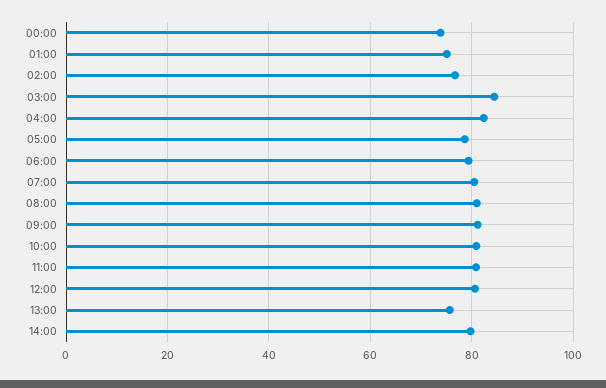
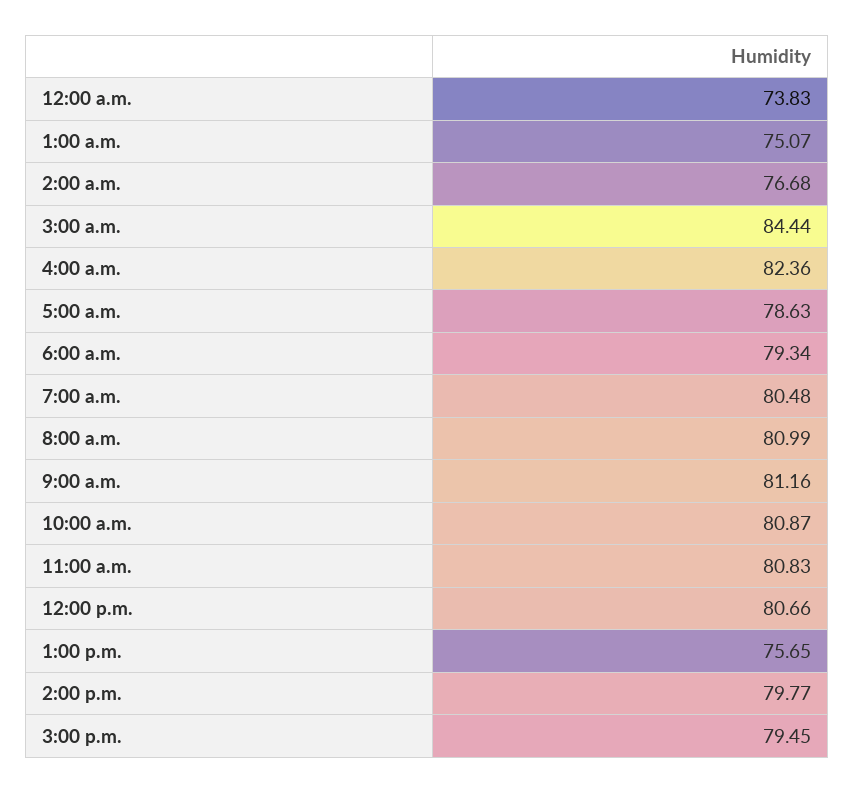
3:00 p.m.: none -> 79.45

